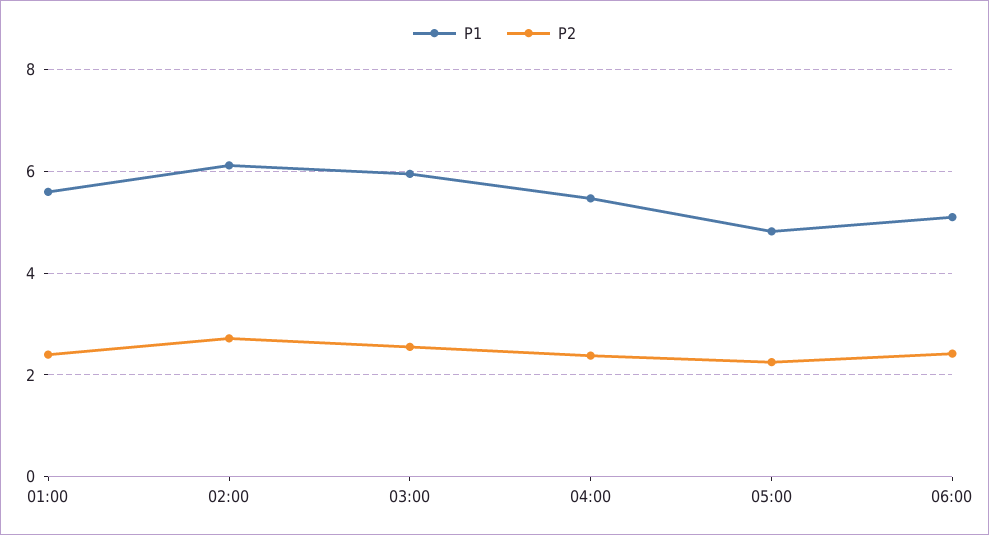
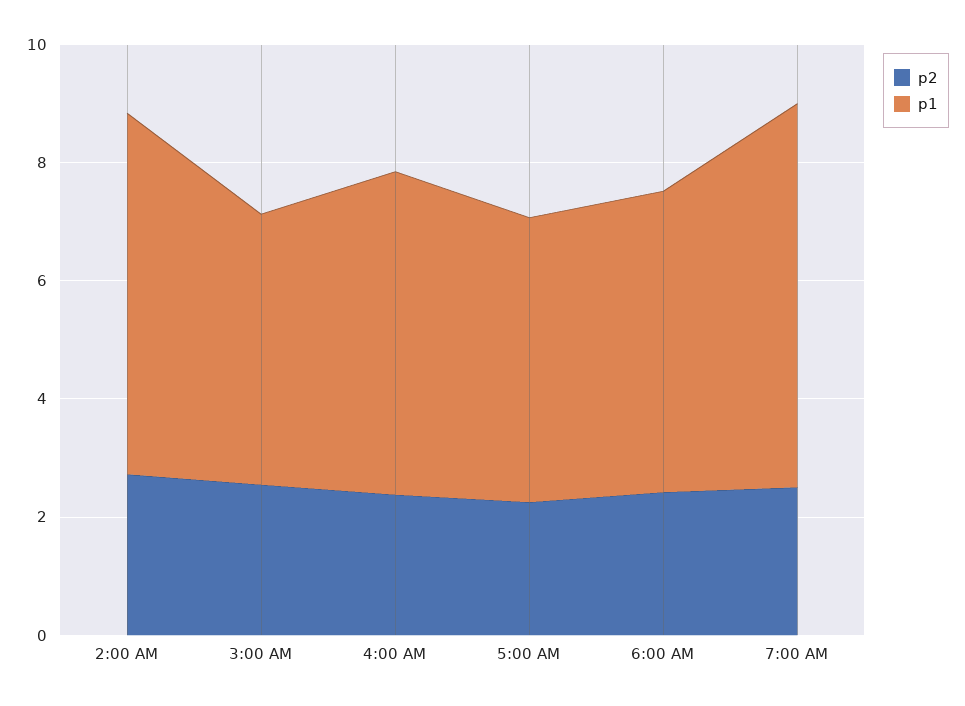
P1, 01:00: 5.6 -> none
P2, 01:00: 2.4 -> none
P1, 03:00: 6 -> 4.5
P2, 7:00 AM: none -> 2.5
P1, 7:00 AM: none -> 6.5

